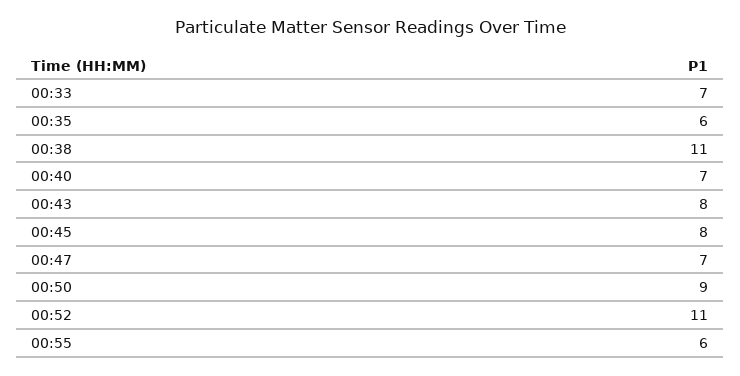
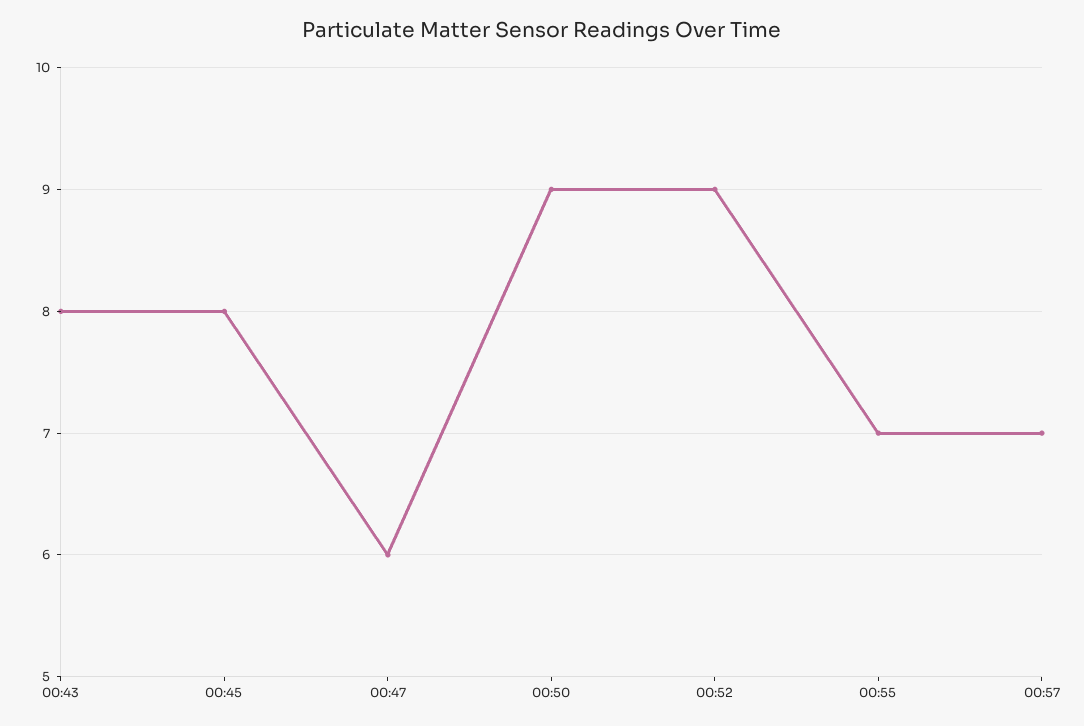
00:33: 7 -> none
00:35: 6 -> none
00:38: 11 -> none
00:40: 7 -> none
00:47: 7 -> 6
00:52: 11 -> 9
00:55: 6 -> 7
00:57: none -> 7

